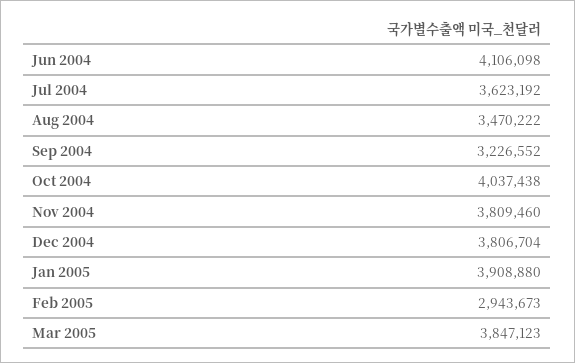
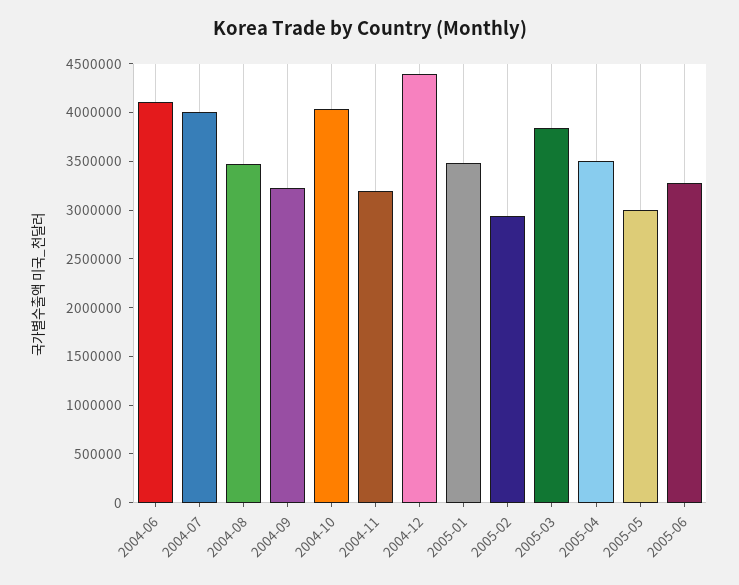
Jul 2004: 3623192 -> 4000000
Nov 2004: 3809460 -> 3200000
Dec 2004: 3806704 -> 4400000
Jan 2005: 3908880 -> 3500000
2005-04: none -> 3500000
2005-05: none -> 3000000
2005-06: none -> 3300000

